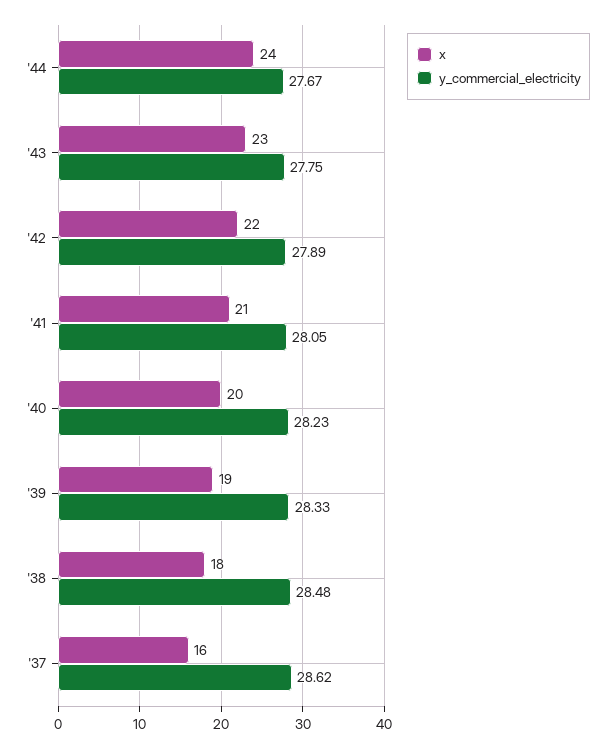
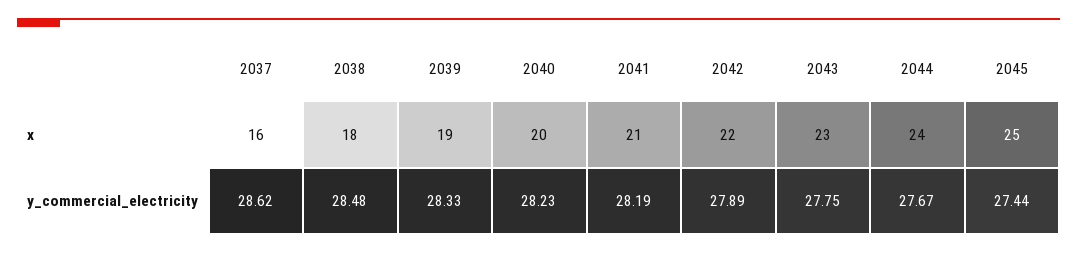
y_commercial_electricity, '41: 28.05 -> 28.19
x, 2045: none -> 25
y_commercial_electricity, 2045: none -> 27.44

